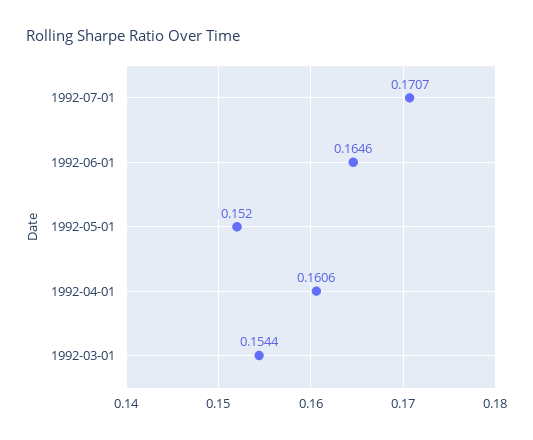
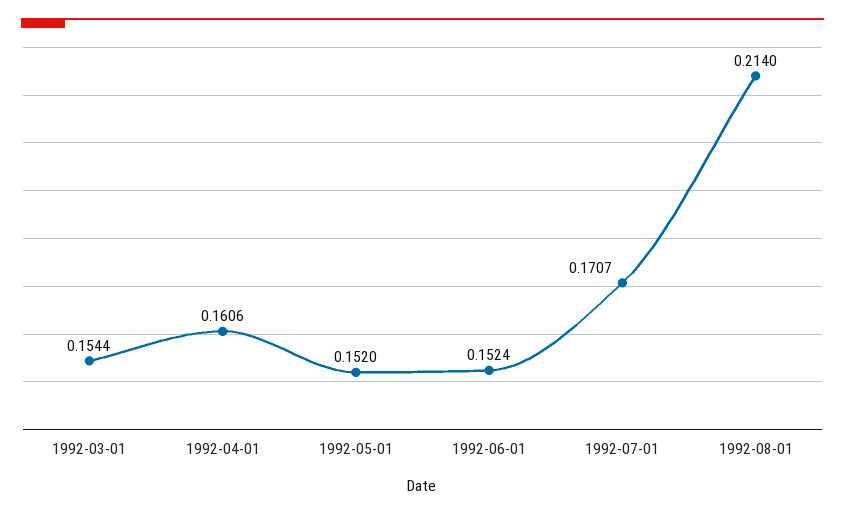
1992-06-01: 0.1646 -> 0.1524
1992-08-01: none -> 0.214

